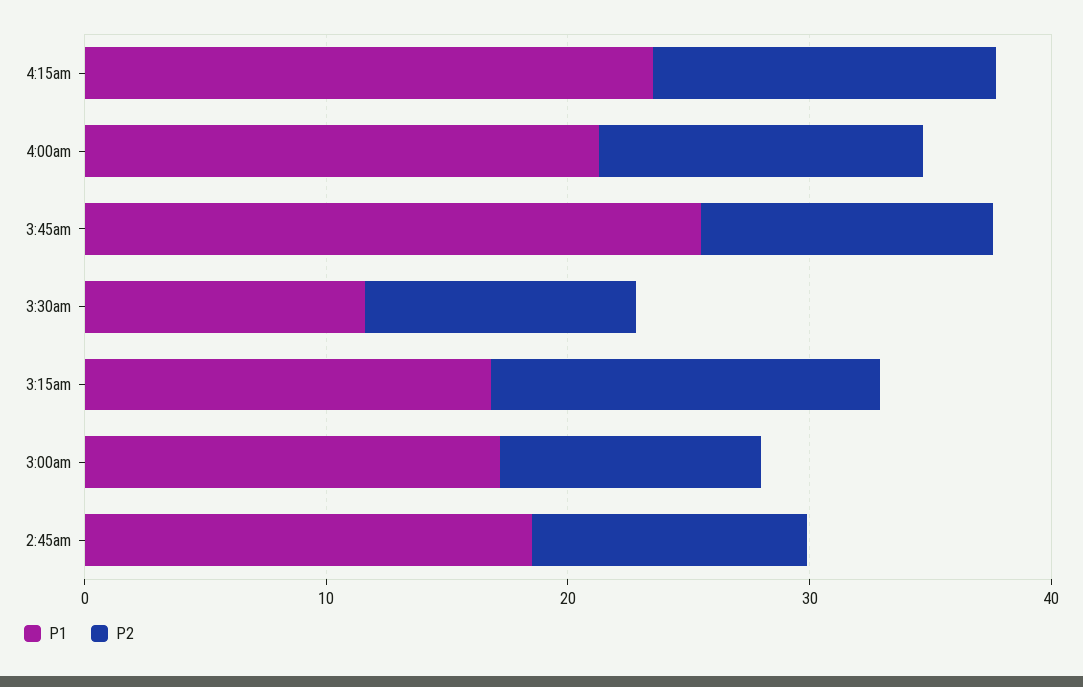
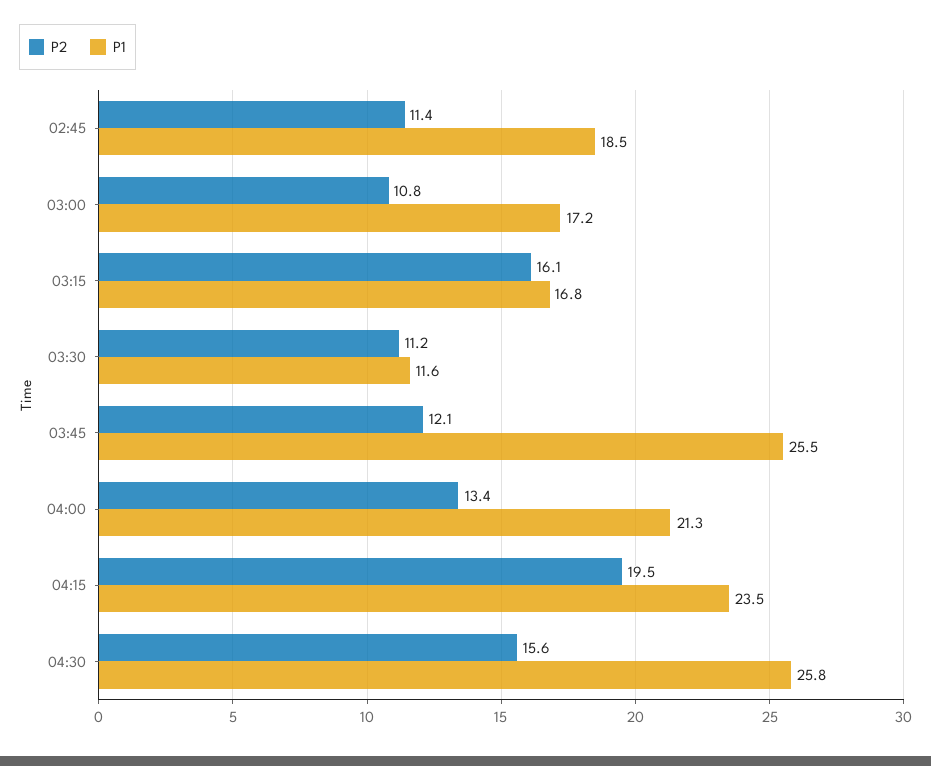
P2, 4:15am: 14 -> 19.5
P2, 04:30: none -> 15.6
P1, 04:30: none -> 25.8

